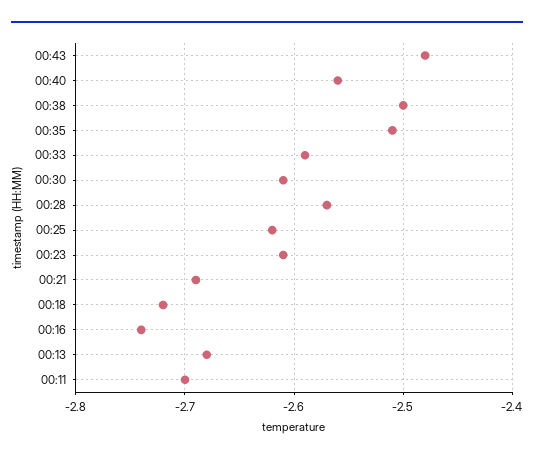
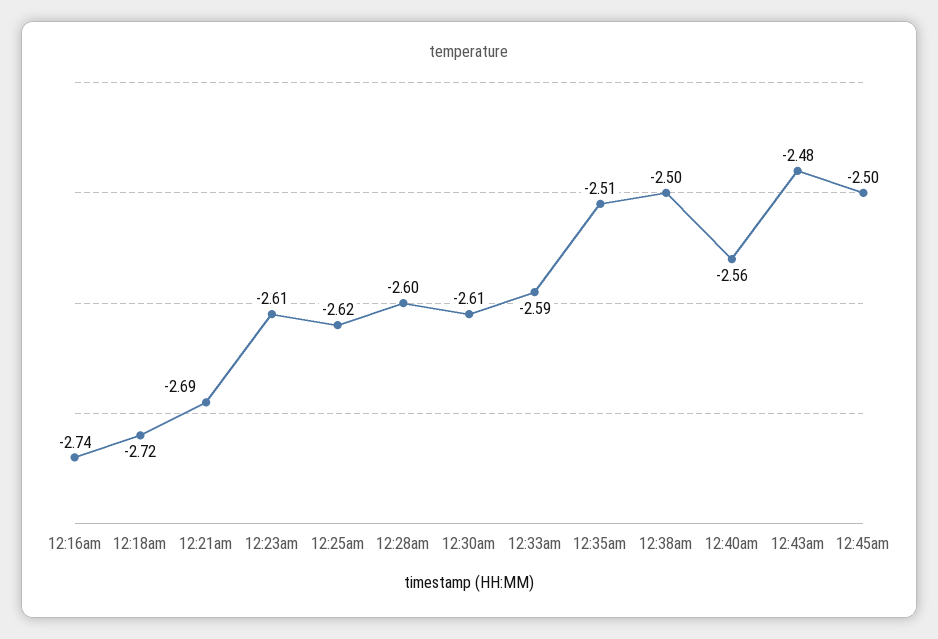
00:28: -2.57 -> -2.6
00:13: -2.68 -> none
00:11: -2.7 -> none
12:45am: none -> -2.5

